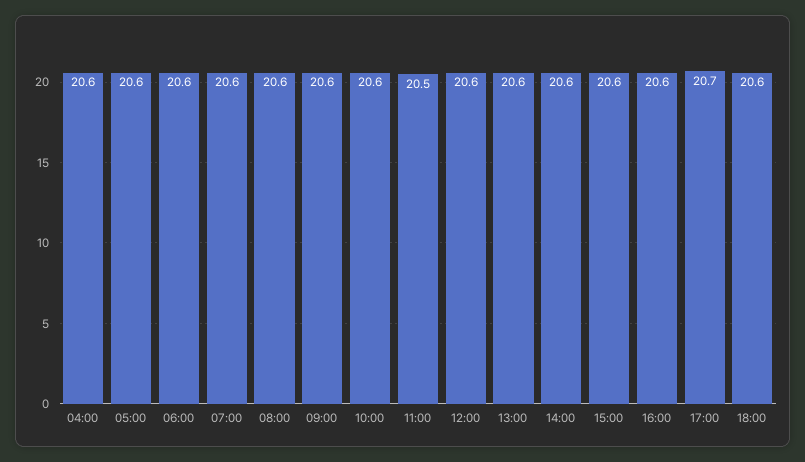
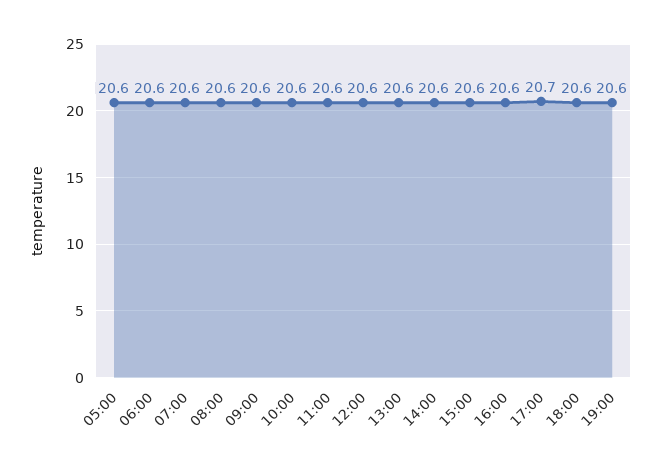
04:00: 20.6 -> none
11:00: 20.5 -> 20.6
19:00: none -> 20.6

